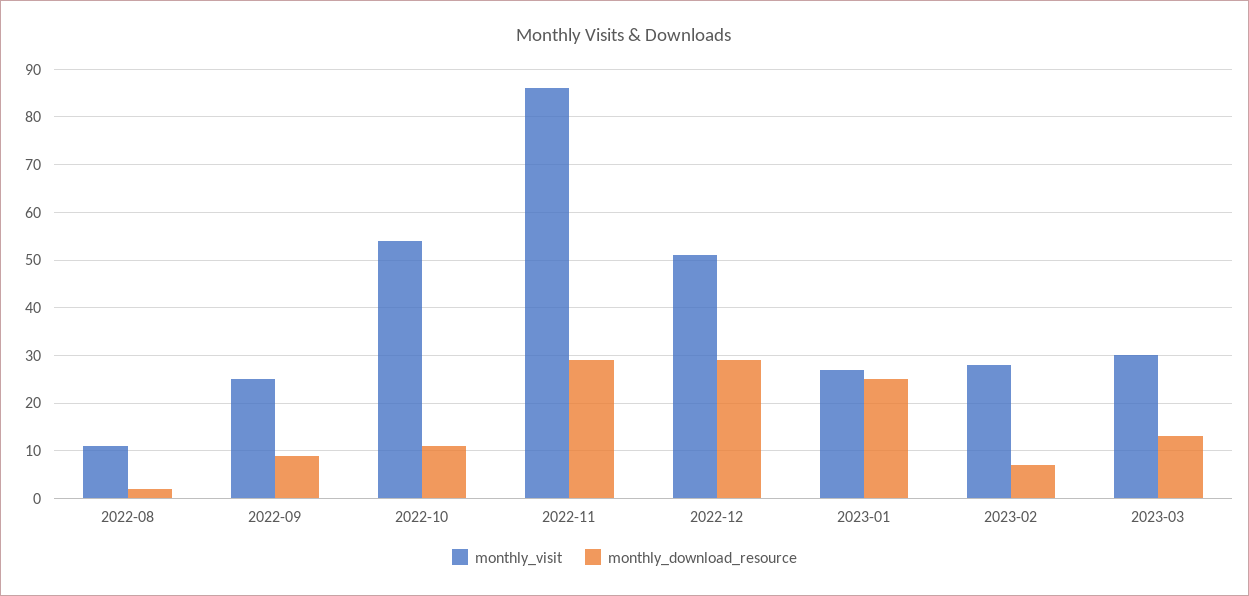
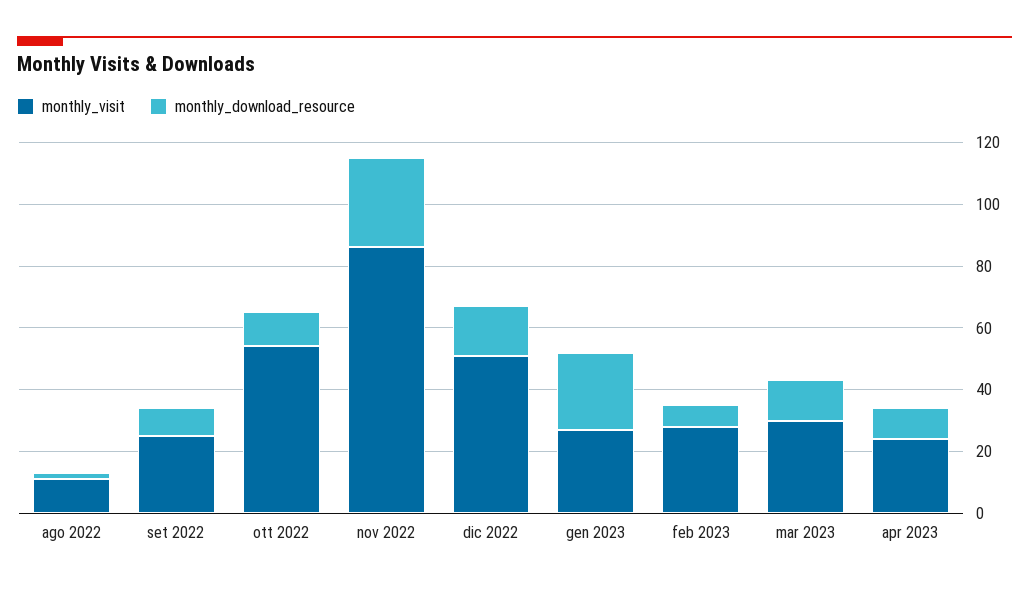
monthly_download_resource, 2022-12: 30 -> 15
monthly_visit, apr 2023: none -> 25
monthly_download_resource, apr 2023: none -> 10

